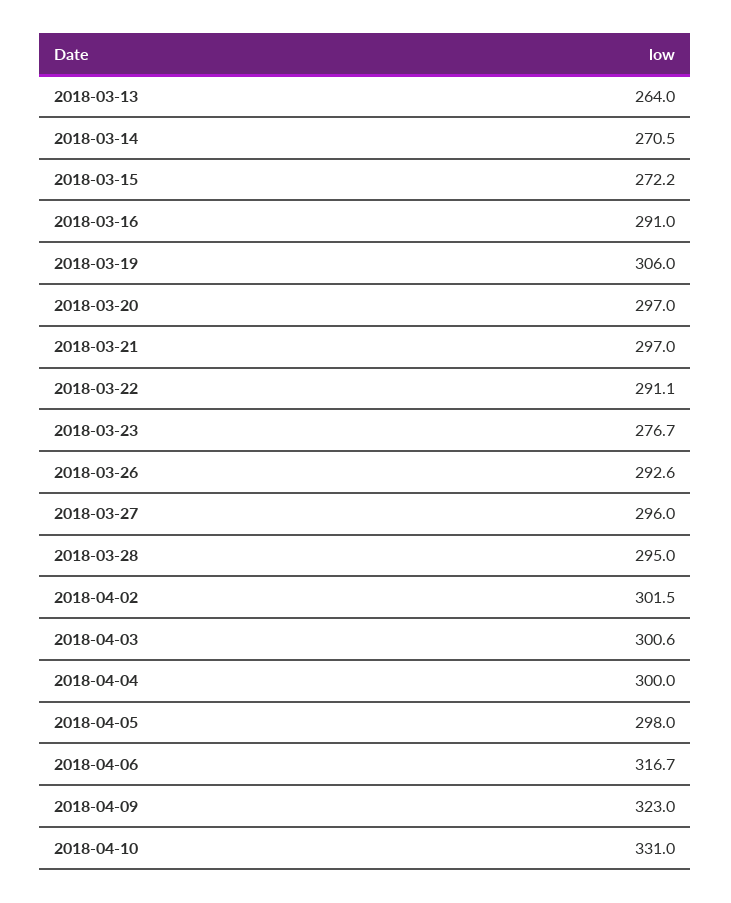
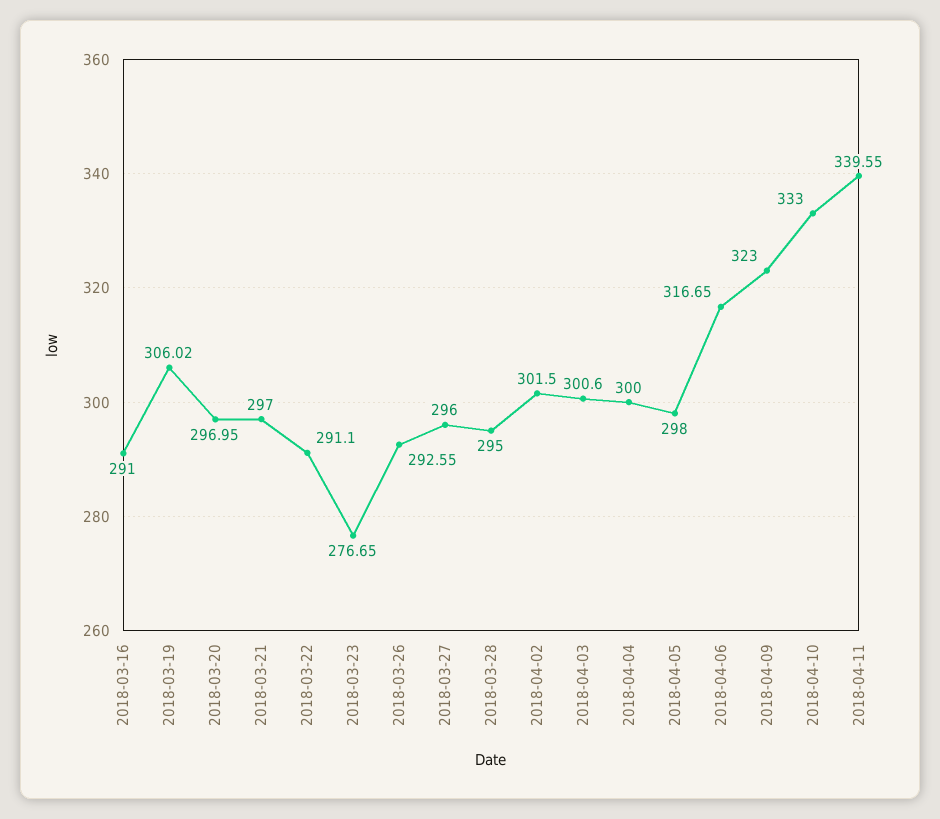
2018-03-13: 264 -> none
2018-03-14: 270.5 -> none
2018-03-15: 272.2 -> none
2018-04-10: 331 -> 333
2018-04-11: none -> 339.55

